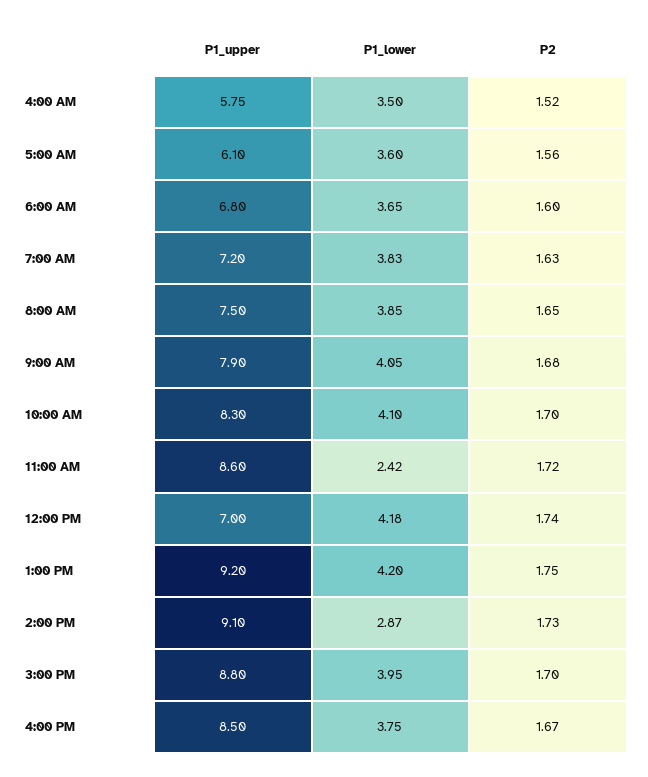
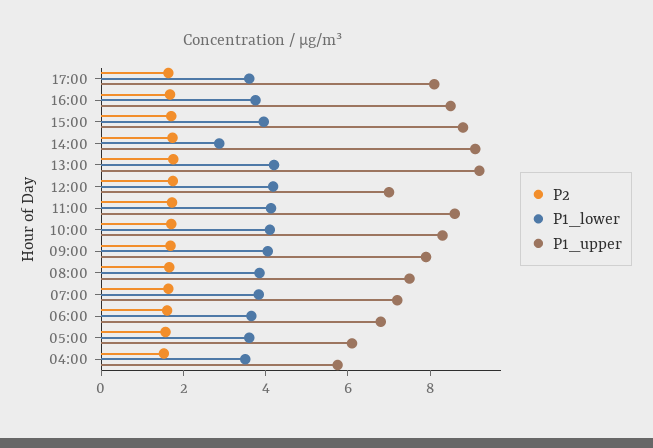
P1_lower, 11:00 AM: 2.42 -> 4
P2, 17:00: none -> 1.5
P1_lower, 17:00: none -> 3.5
P1_upper, 17:00: none -> 8

